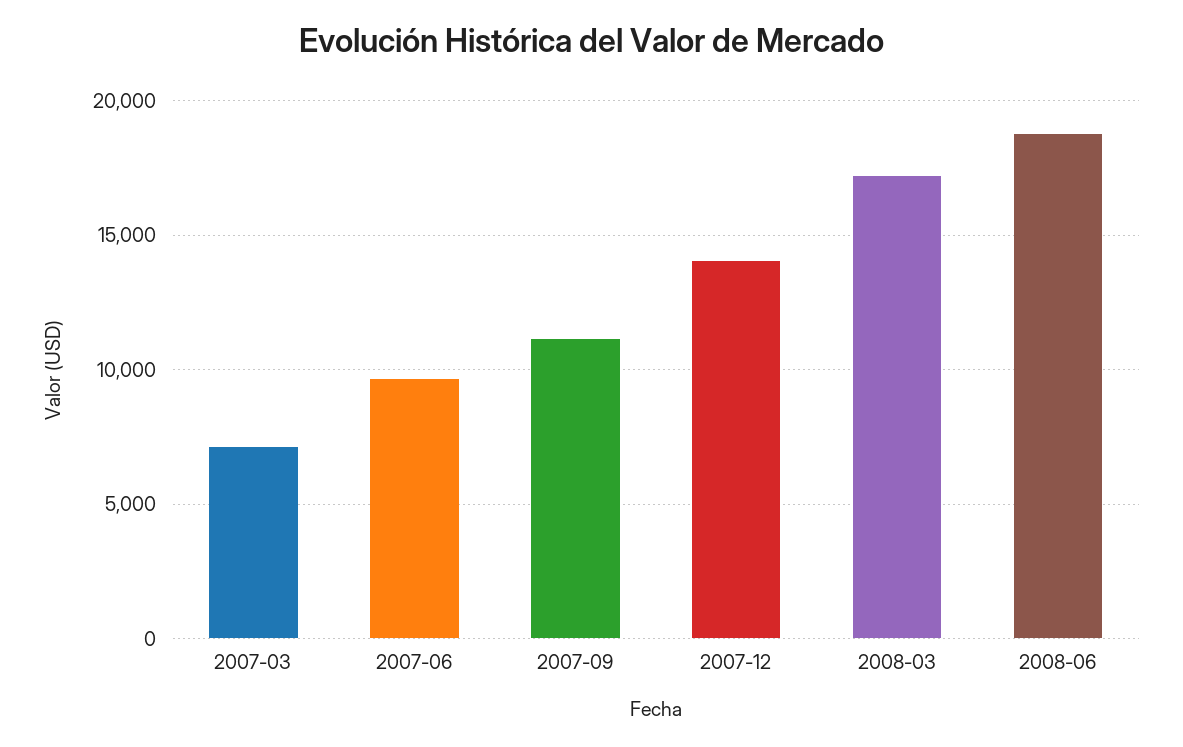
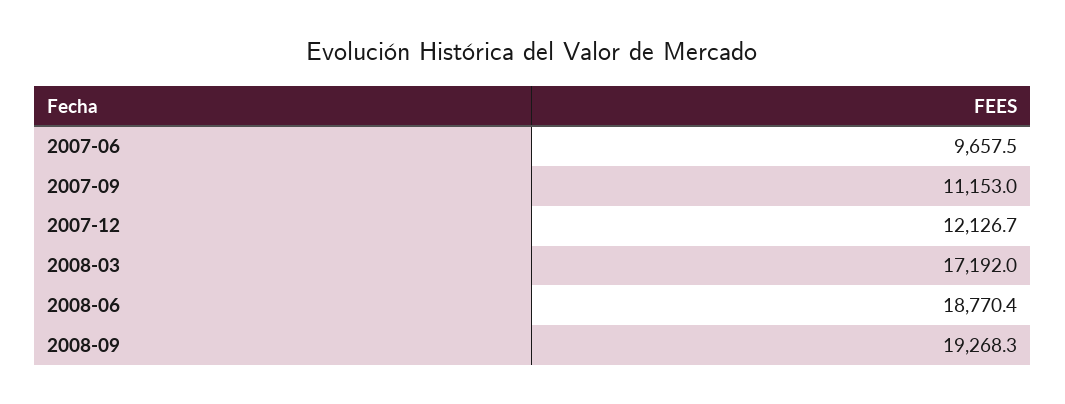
2007-03: 7000 -> none
2007-12: 14000 -> 12126.7
2008-09: none -> 19268.3

